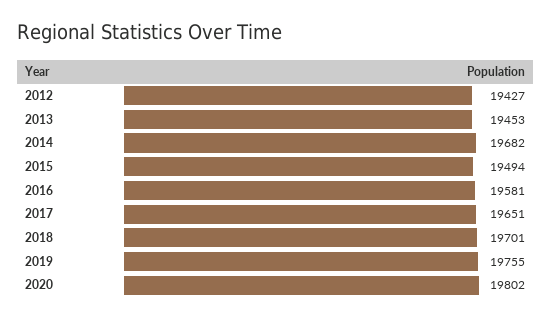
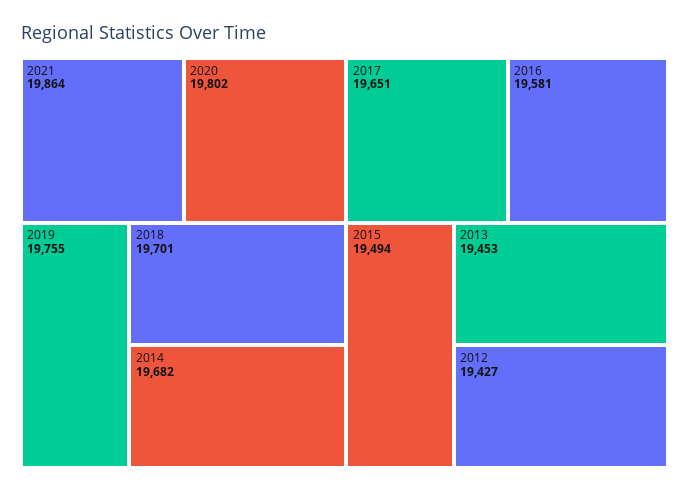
2021: none -> 19864

